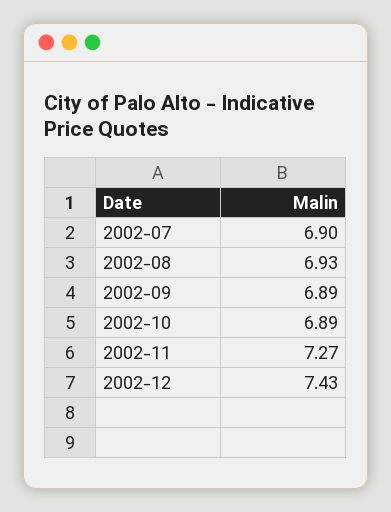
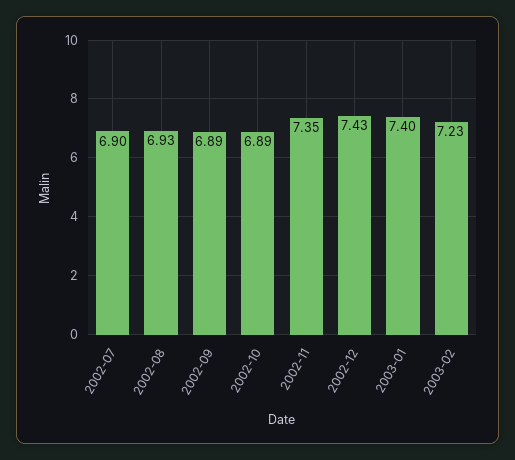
2002-11: 7.27 -> 7.35
2003-01: none -> 7.4
2003-02: none -> 7.23

